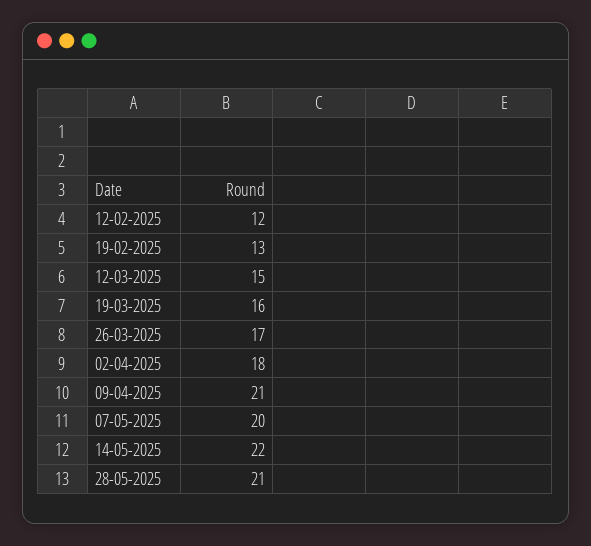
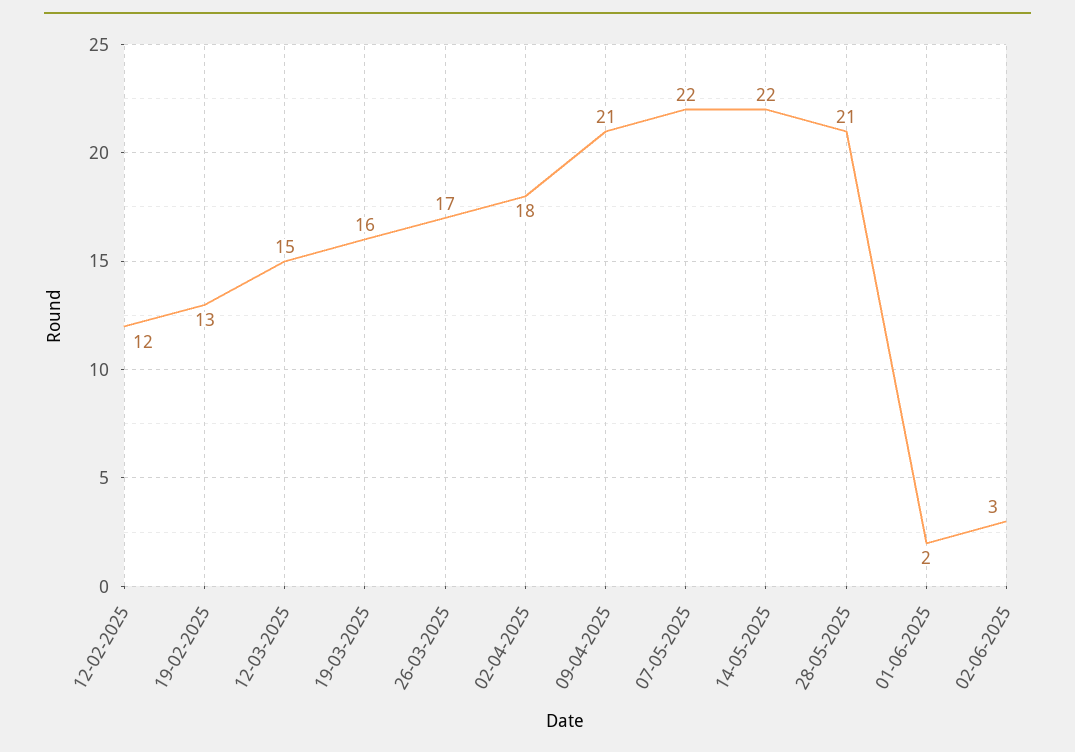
07-05-2025: 20 -> 22
01-06-2025: none -> 2
02-06-2025: none -> 3

